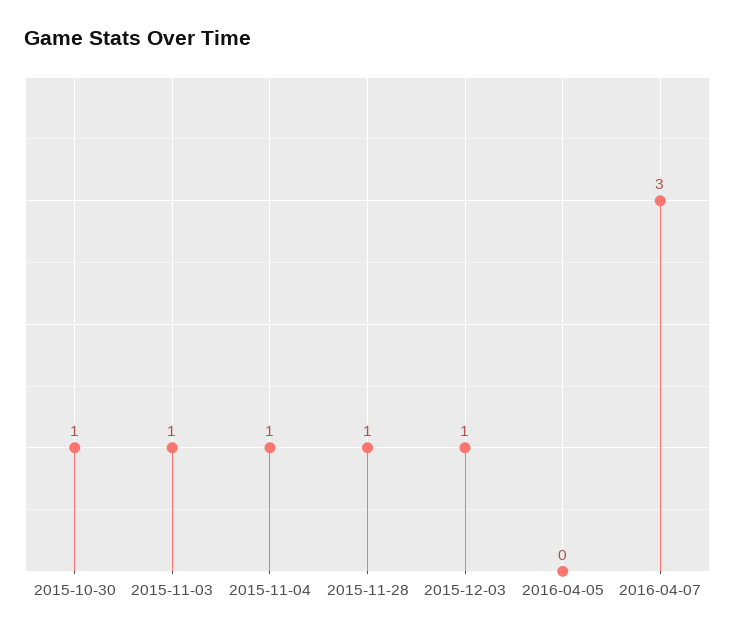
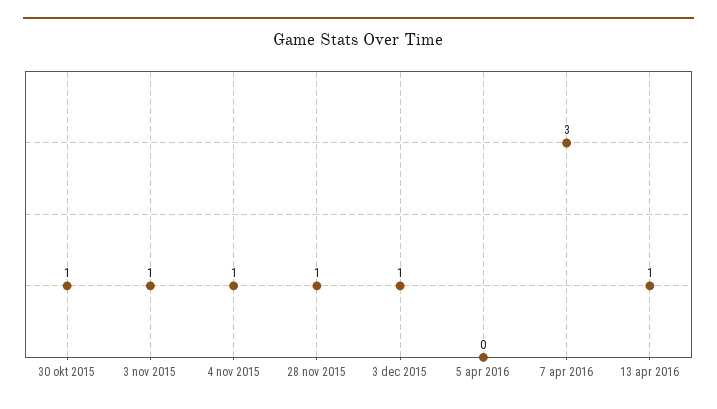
13 apr 2016: none -> 1

